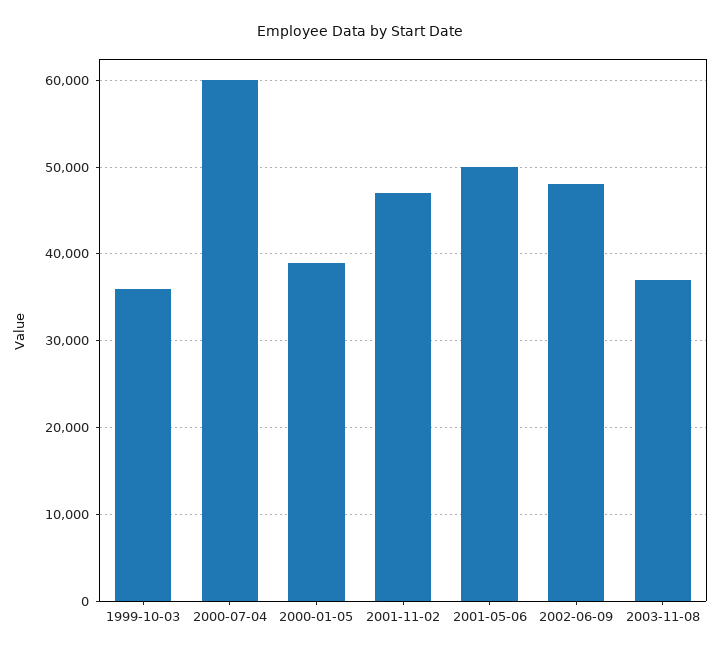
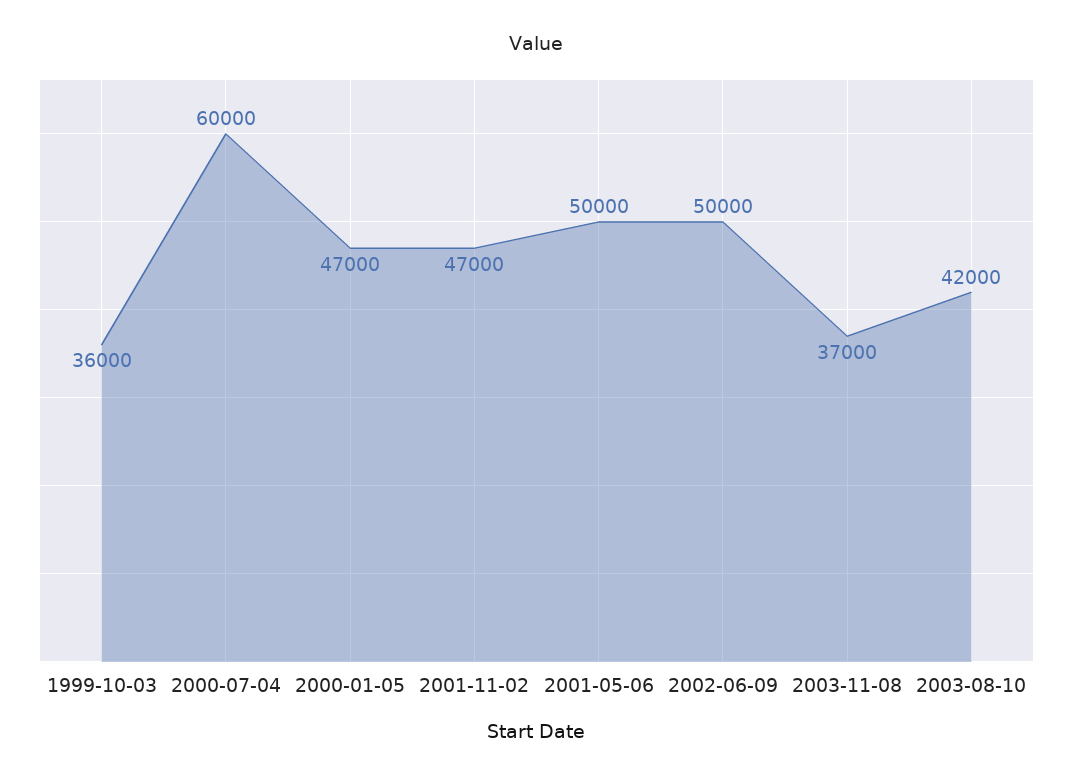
2000-01-05: 39000 -> 47000
2002-06-09: 48000 -> 50000
2003-08-10: none -> 42000

